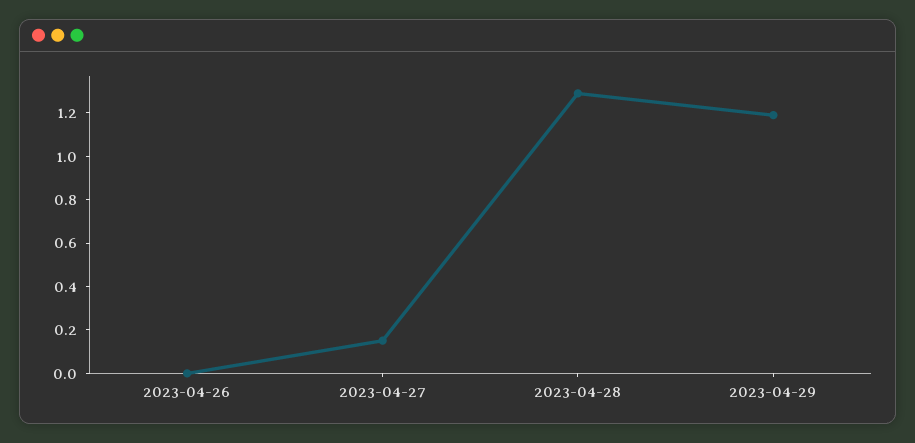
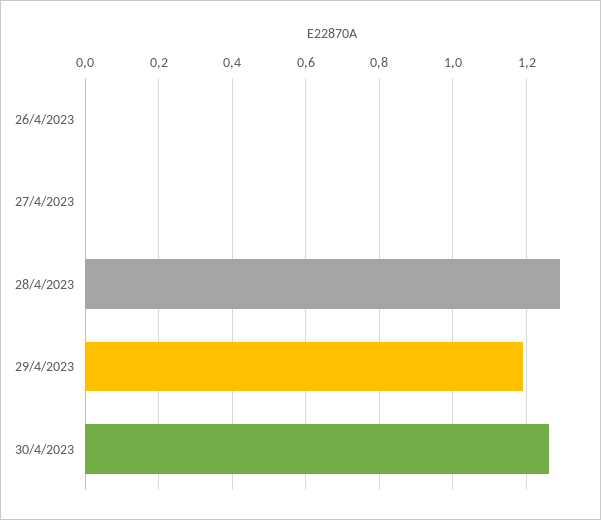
2023-04-27: 0.15 -> 0
30/4/2023: none -> 1.25

